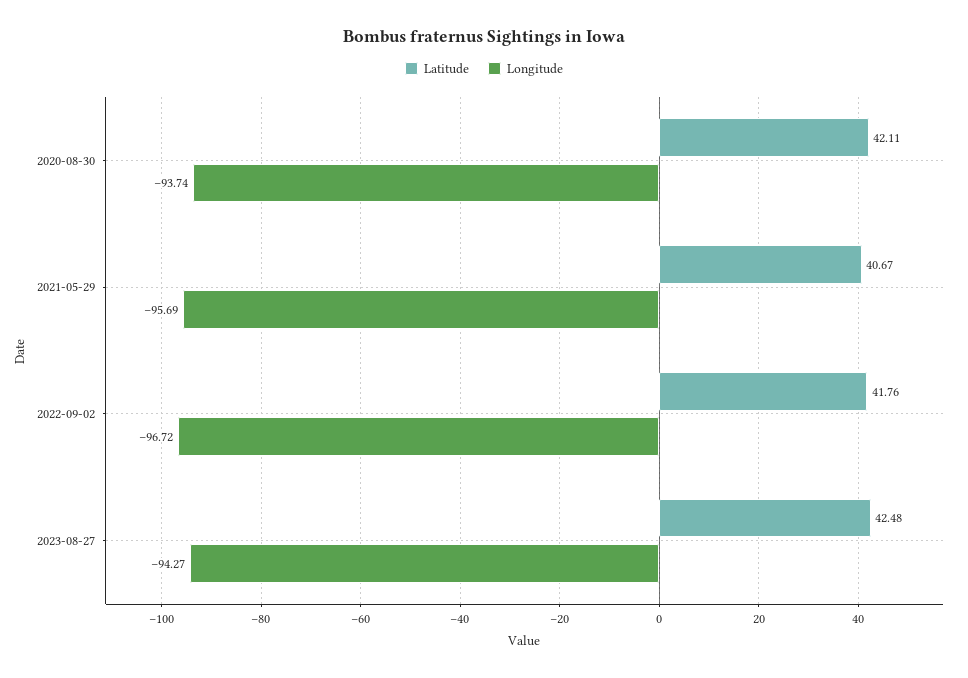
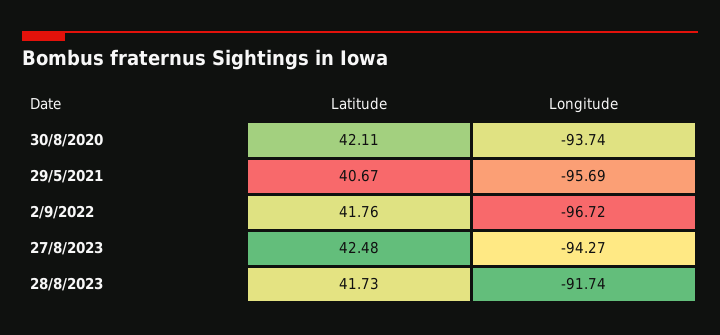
Latitude, 28/8/2023: none -> 41.73
Longitude, 28/8/2023: none -> -91.74

